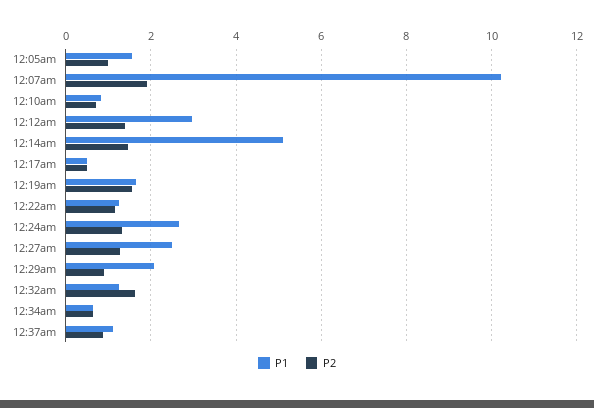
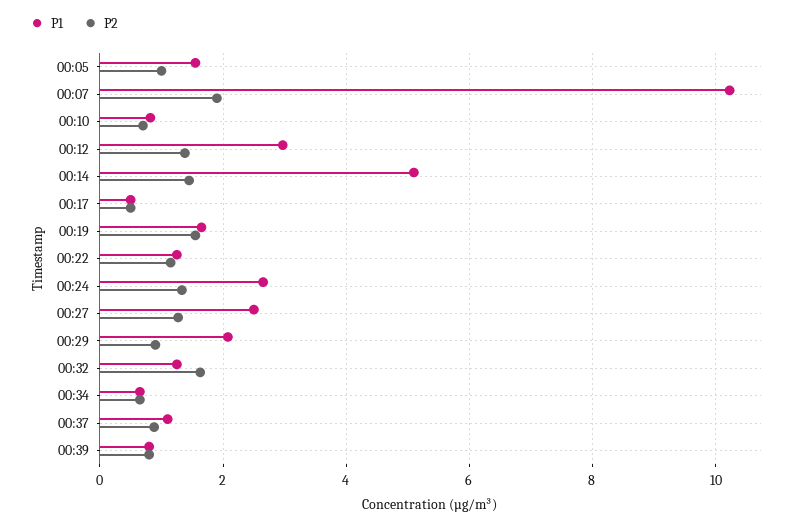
P1, 00:39: none -> 0.8
P2, 00:39: none -> 0.8

